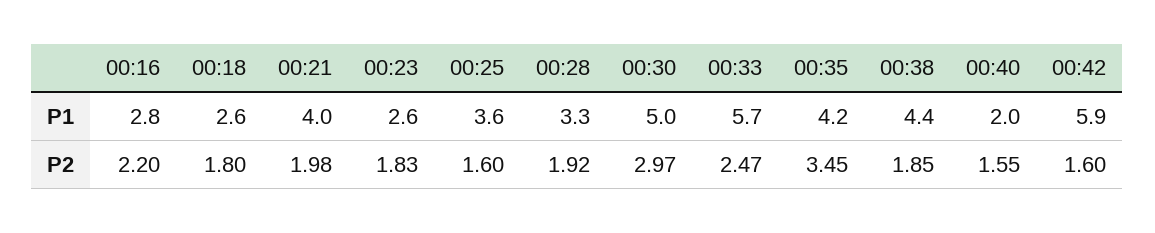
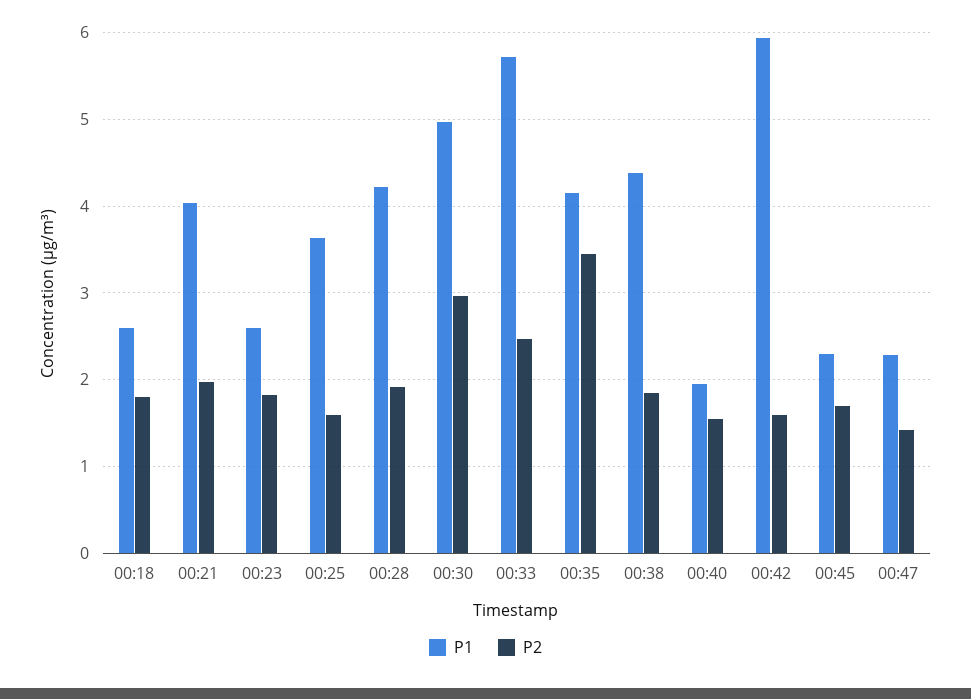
P1, 00:16: 2.8 -> none
P1, 00:28: 3.3 -> 4.2
P2, 00:16: 2.2 -> none
P1, 00:45: none -> 2.3
P2, 00:45: none -> 1.7
P1, 00:47: none -> 2.3
P2, 00:47: none -> 1.4

